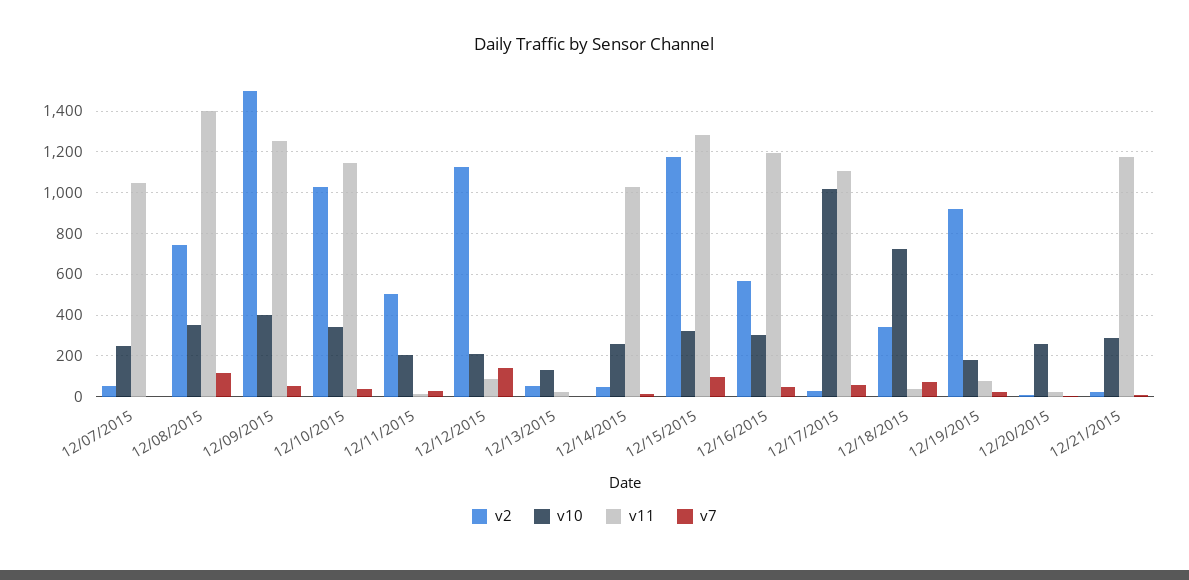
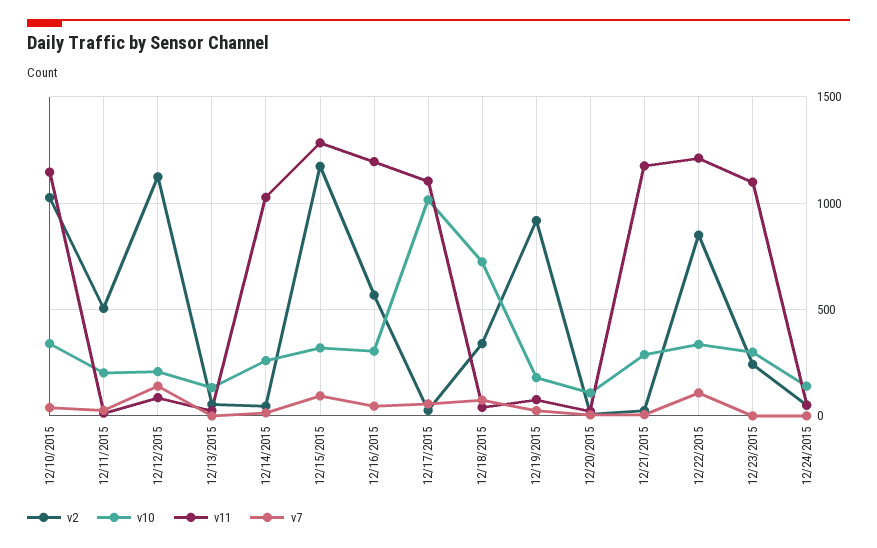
v2, 12/07/2015: 50 -> none
v10, 12/07/2015: 250 -> none
v11, 12/07/2015: 1050 -> none
v7, 12/07/2015: 0 -> none
v2, 12/08/2015: 750 -> none
v10, 12/08/2015: 350 -> none
v11, 12/08/2015: 1400 -> none
v7, 12/08/2015: 100 -> none
v2, 12/09/2015: 1500 -> none
v10, 12/09/2015: 400 -> none
v11, 12/09/2015: 1250 -> none
v7, 12/09/2015: 50 -> none
v10, 12/20/2015: 250 -> 100
v2, 12/22/2015: none -> 850
v10, 12/22/2015: none -> 350
v11, 12/22/2015: none -> 1200
v7, 12/22/2015: none -> 100
v2, 12/23/2015: none -> 250
v10, 12/23/2015: none -> 300
v11, 12/23/2015: none -> 1100
v7, 12/23/2015: none -> 0
v2, 12/24/2015: none -> 50
v10, 12/24/2015: none -> 150
v11, 12/24/2015: none -> 50
v7, 12/24/2015: none -> 0

